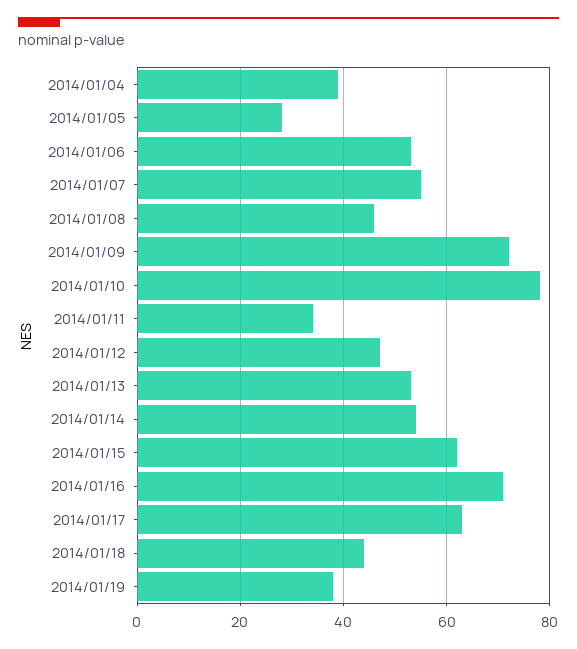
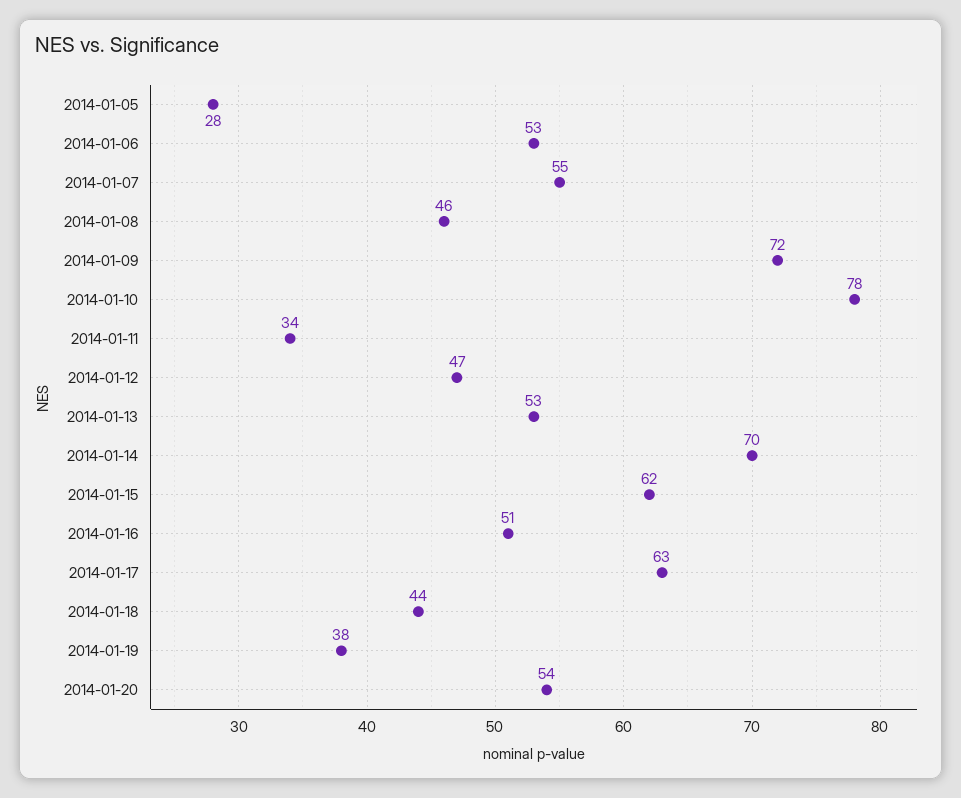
2014/01/04: 40 -> none
2014/01/14: 55 -> 70
2014/01/16: 70 -> 51
2014-01-20: none -> 54

